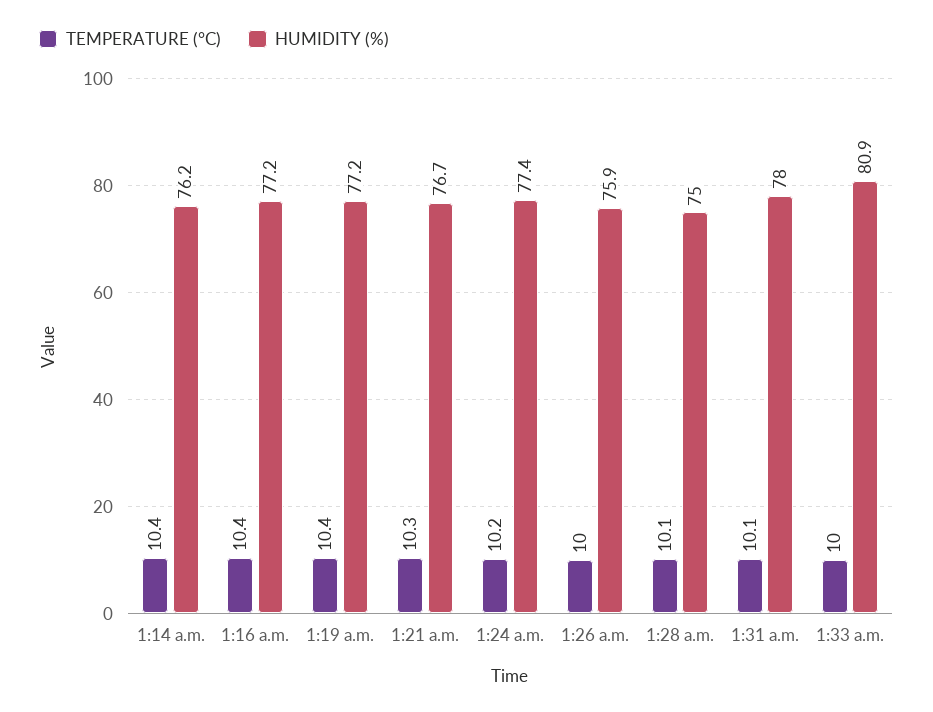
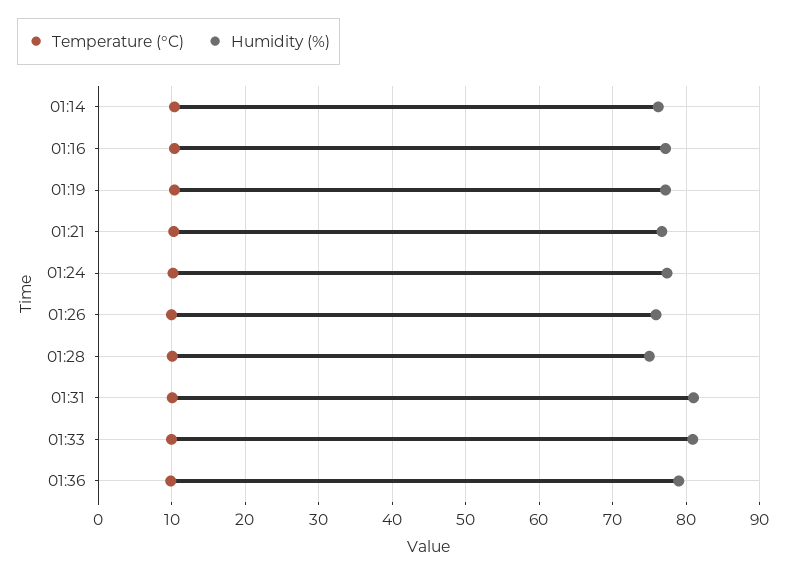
HUMIDITY (%), 1:31 a.m.: 78 -> 81
TEMPERATURE (°C), 01:36: none -> 10
HUMIDITY (%), 01:36: none -> 79

